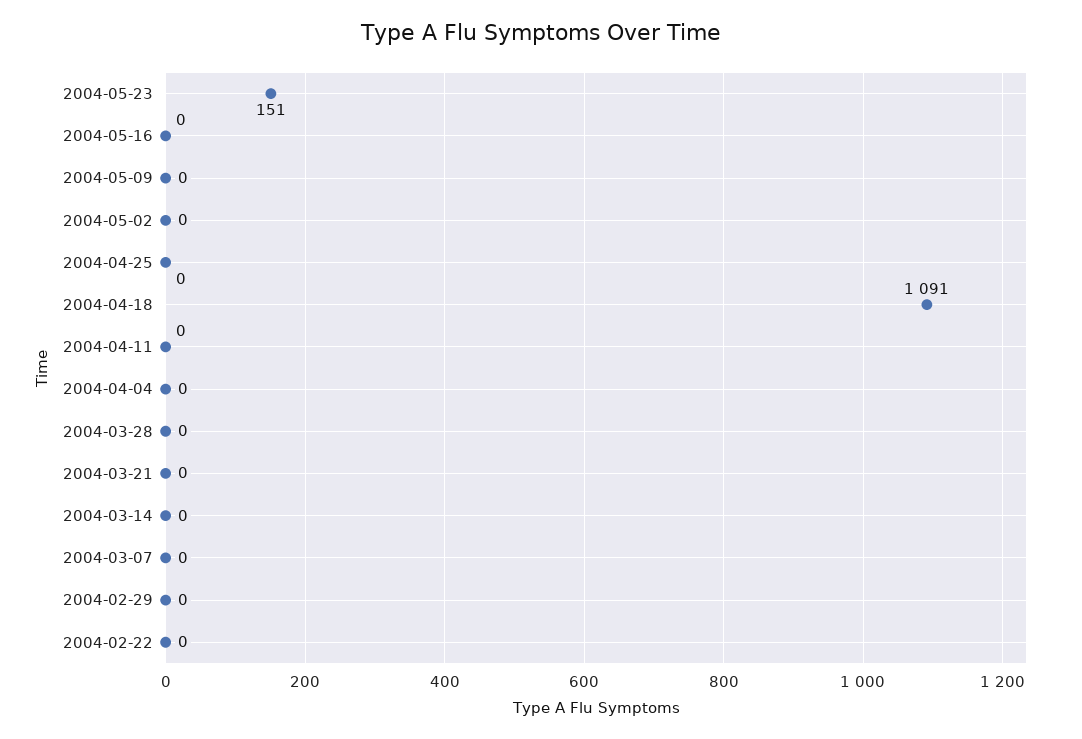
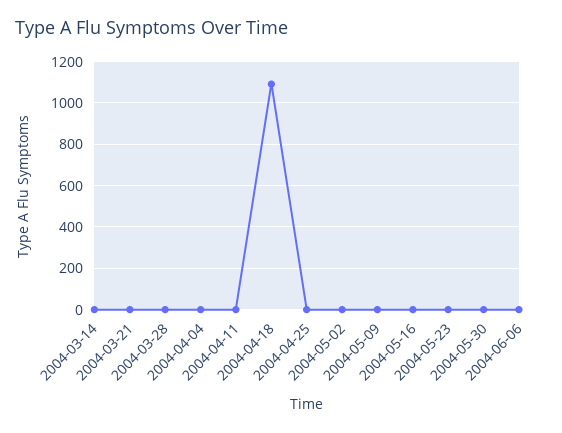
2004-05-23: 151 -> 0
2004-03-07: 0 -> none
2004-02-29: 0 -> none
2004-02-22: 0 -> none
2004-05-30: none -> 0
2004-06-06: none -> 0

